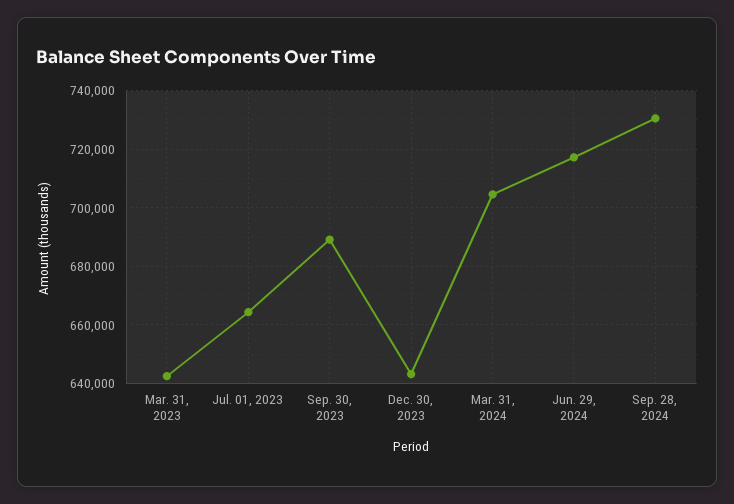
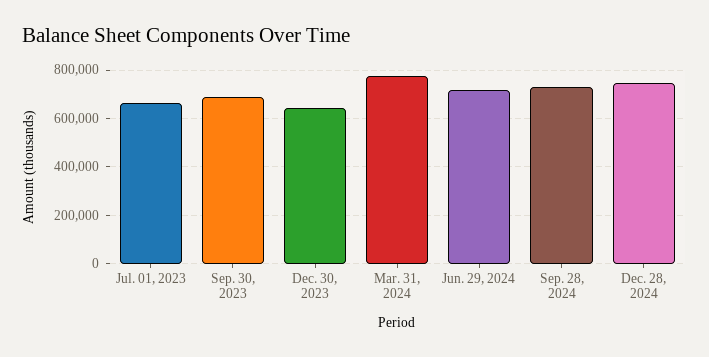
Mar. 31, 2023: 642500 -> none
Mar. 31, 2024: 705000 -> 775000
Dec. 28, 2024: none -> 750000

